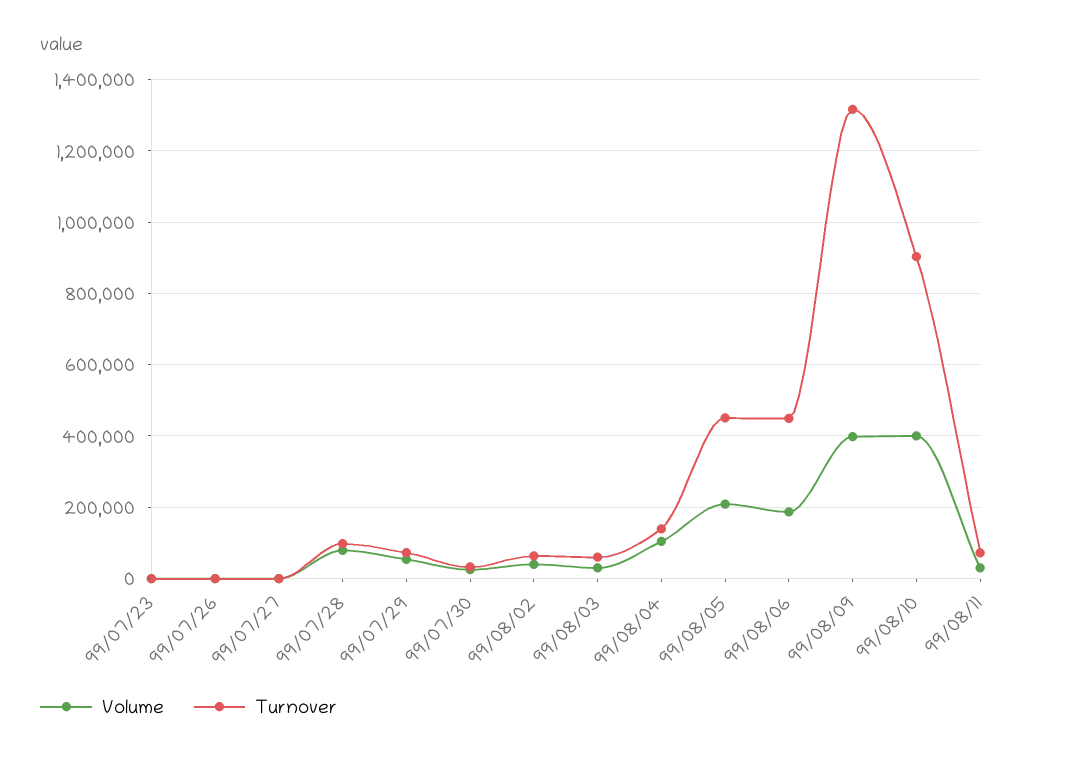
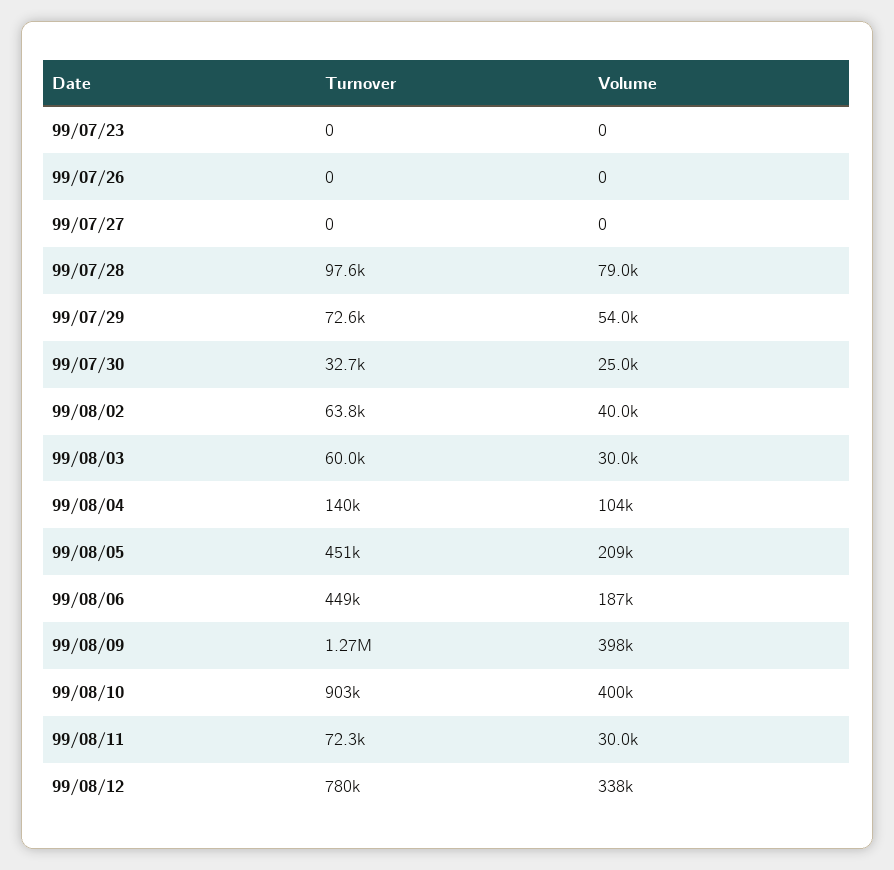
Turnover, 99/08/09: 1320000 -> 1270000
Turnover, 99/08/12: none -> 780000
Volume, 99/08/12: none -> 338000

